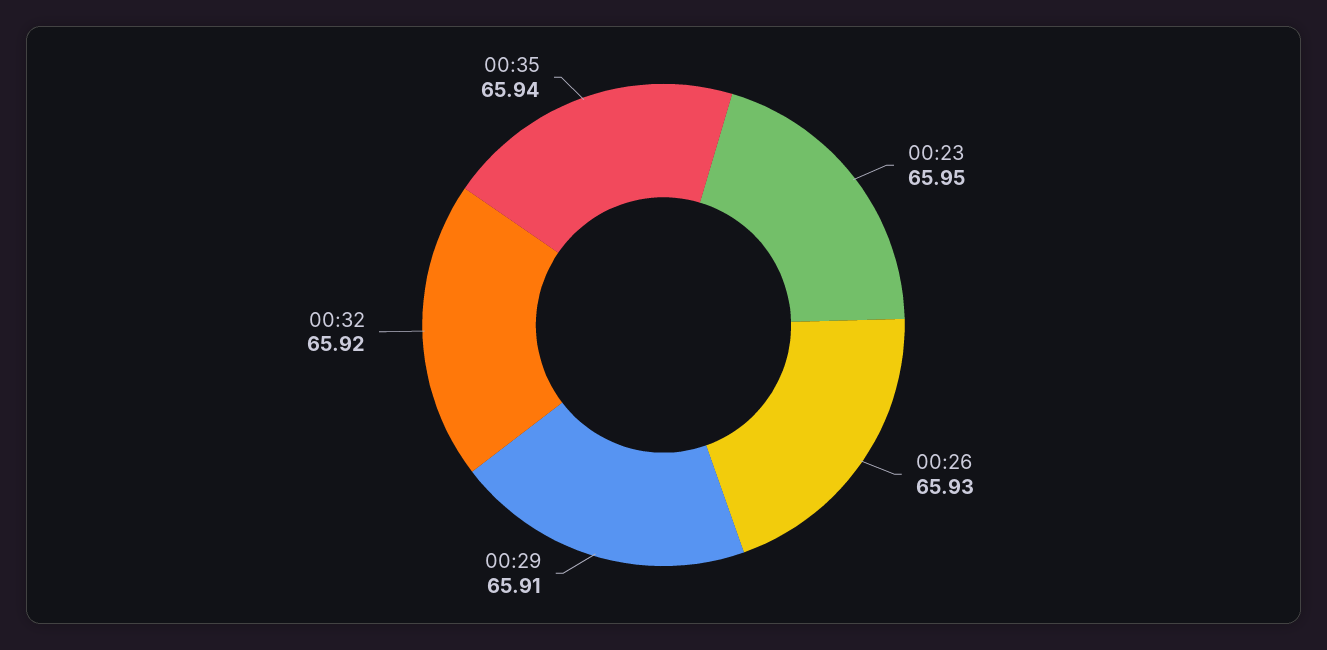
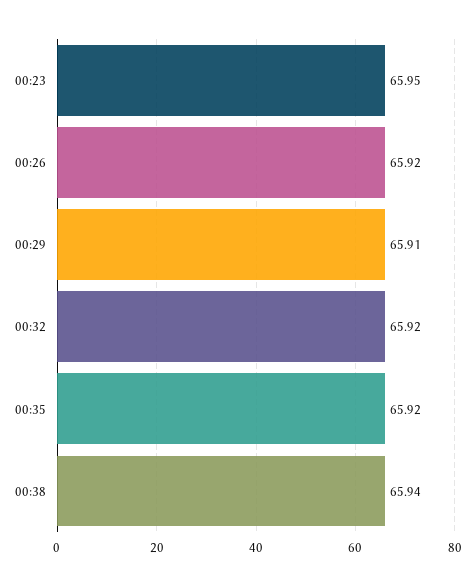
00:26: 65.93 -> 65.92
00:35: 65.94 -> 65.92
00:38: none -> 65.94

